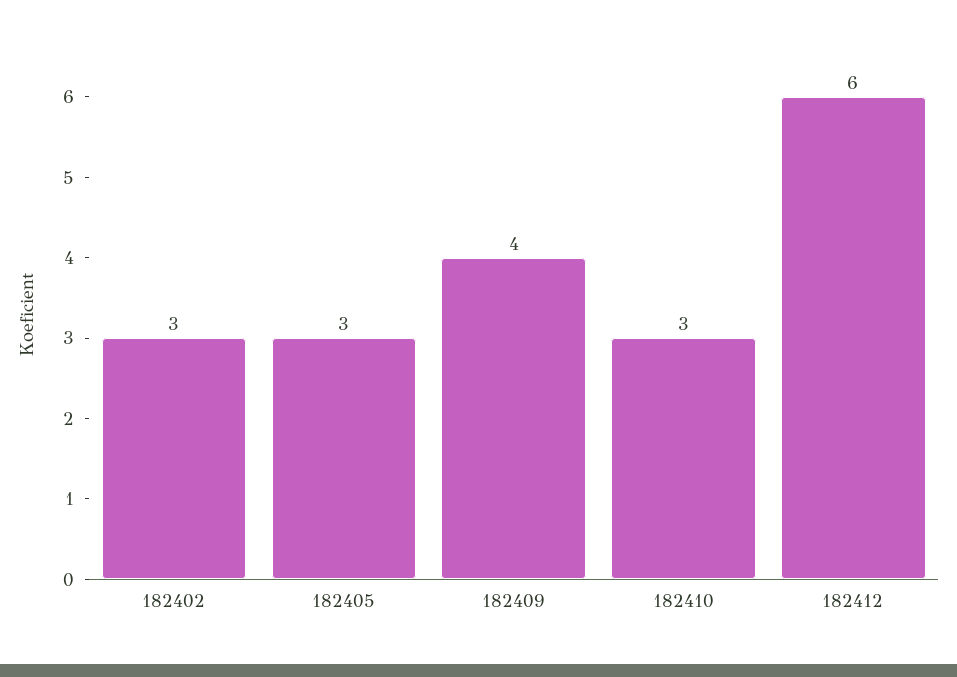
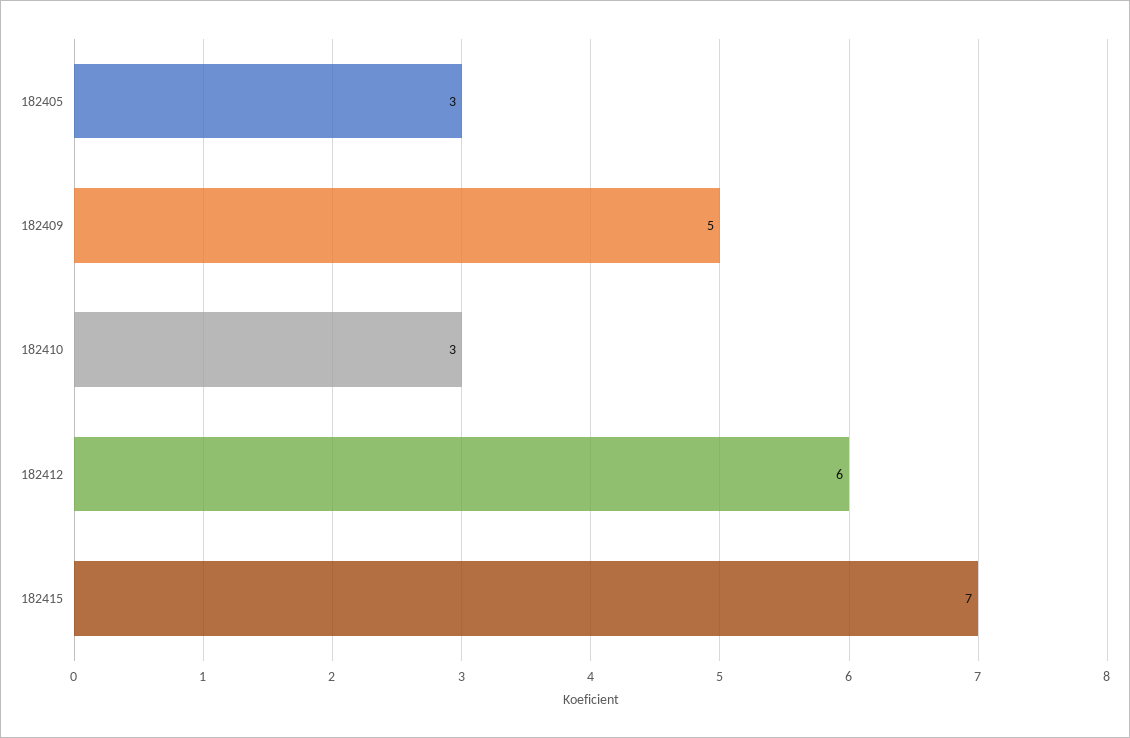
182402: 3 -> none
182409: 4 -> 5
182415: none -> 7

